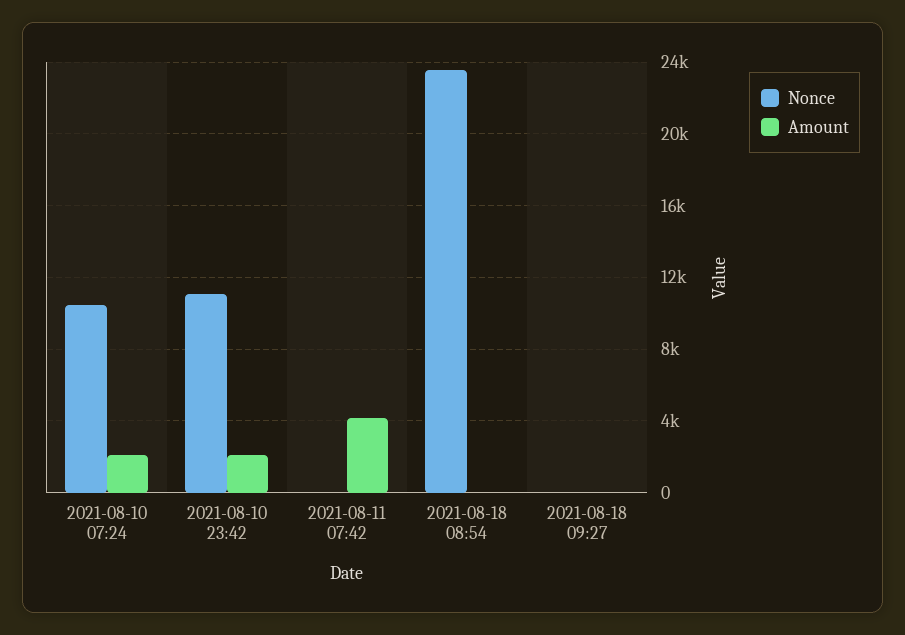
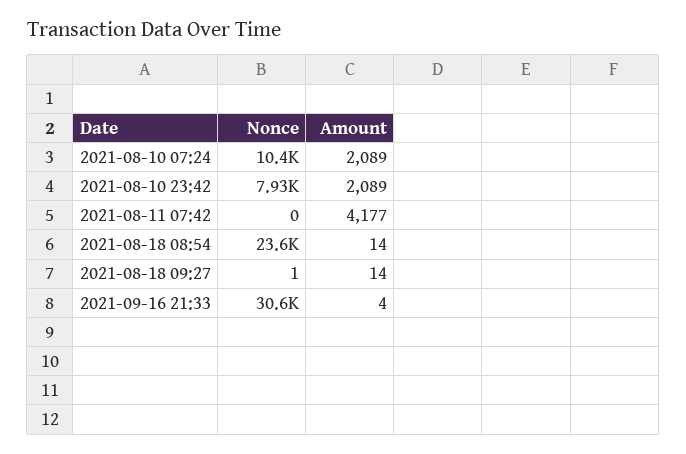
Nonce, 2021-08-10 23:42: 11000 -> 7930
Nonce, 2021-09-16 21:33: none -> 30600
Amount, 2021-09-16 21:33: none -> 4

